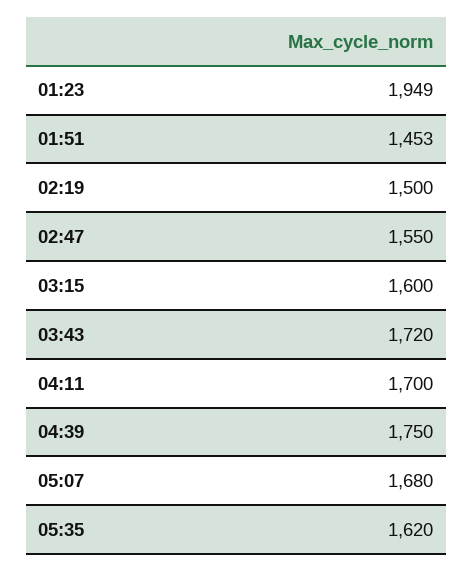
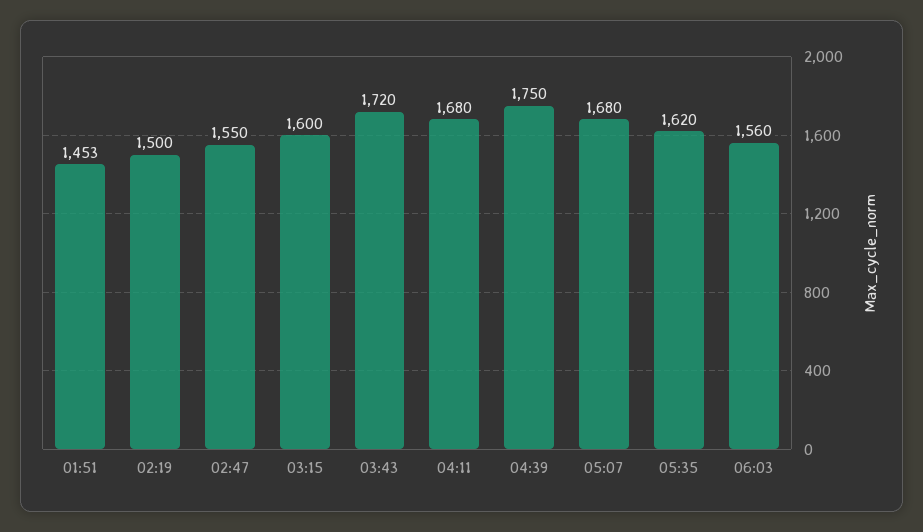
01:23: 1949 -> none
04:11: 1700 -> 1680
06:03: none -> 1560

